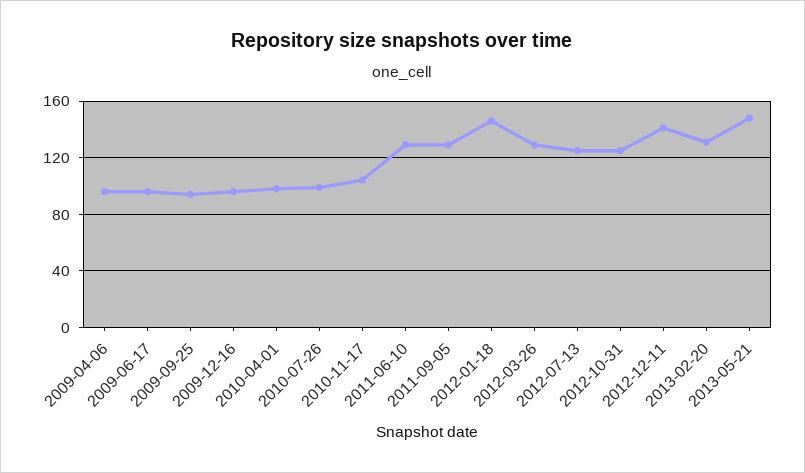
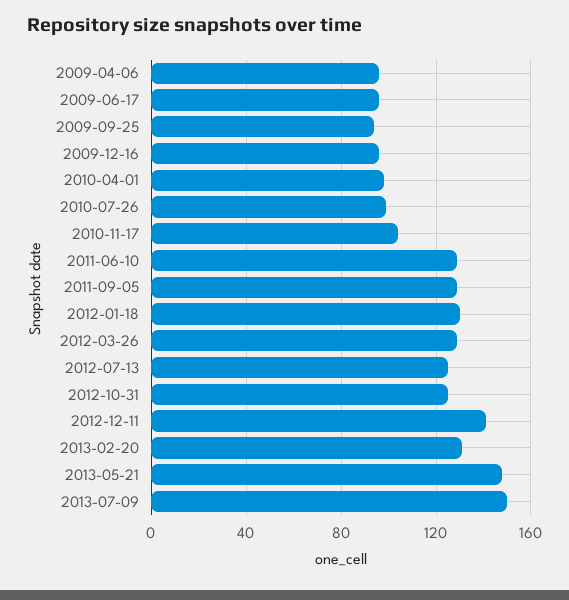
2012-01-18: 145 -> 130
2013-07-09: none -> 150

